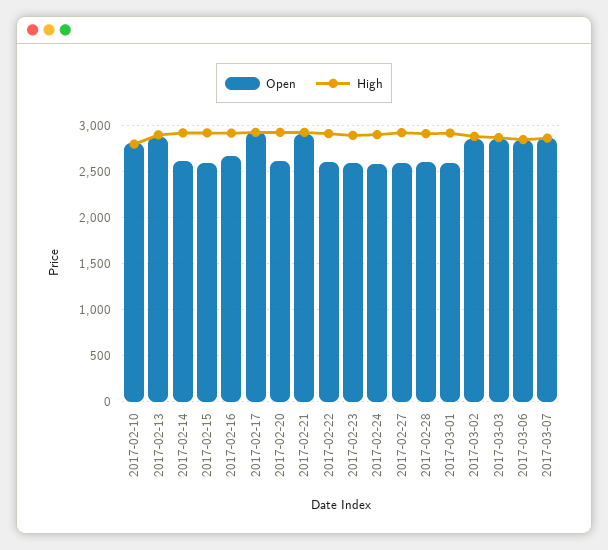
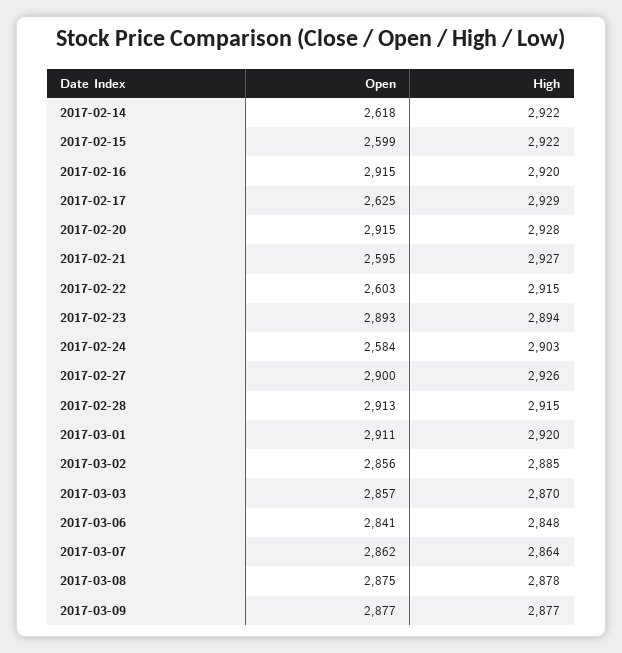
Open, 2017-02-10: 2800 -> none
High, 2017-02-10: 2800 -> none
Open, 2017-02-13: 2900 -> none
High, 2017-02-13: 2900 -> none
Open, 2017-02-16: 2700 -> 2915
Open, 2017-02-17: 2900 -> 2625
Open, 2017-02-20: 2600 -> 2915
Open, 2017-02-21: 2900 -> 2595
Open, 2017-02-23: 2600 -> 2893
Open, 2017-02-27: 2600 -> 2900
Open, 2017-02-28: 2600 -> 2913
Open, 2017-03-01: 2600 -> 2911
Open, 2017-03-08: none -> 2875
High, 2017-03-08: none -> 2878
Open, 2017-03-09: none -> 2877
High, 2017-03-09: none -> 2877

